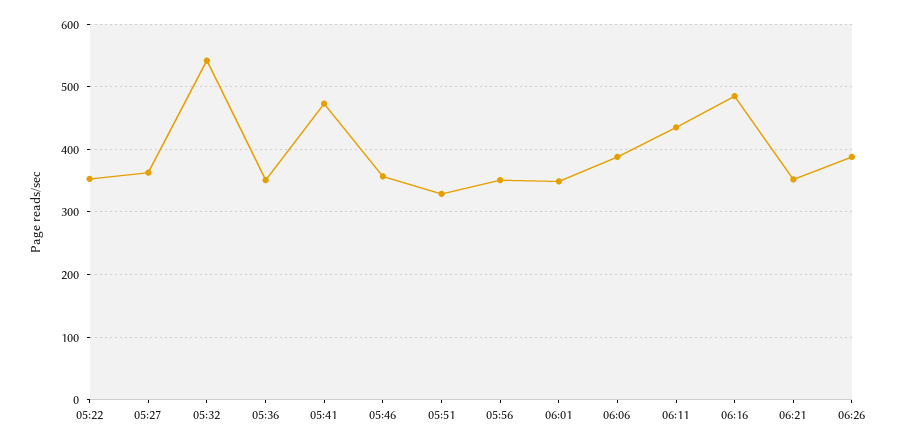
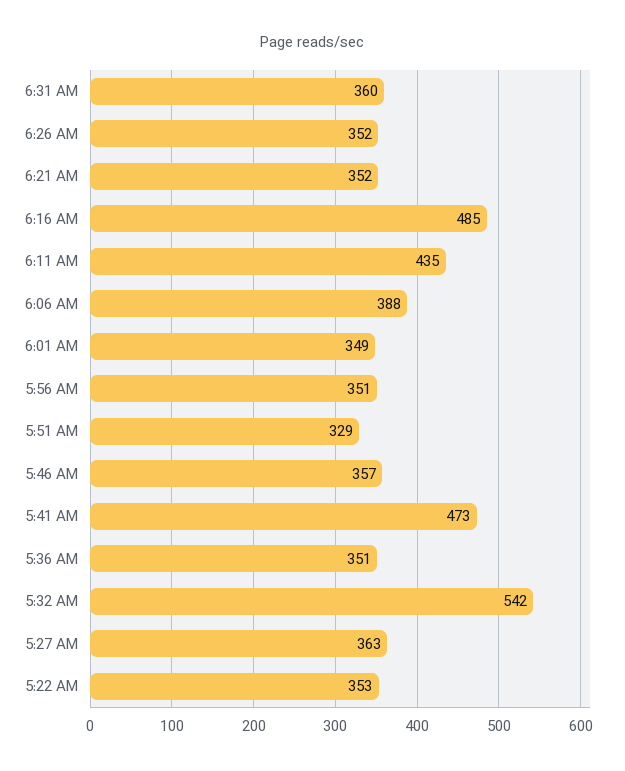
06:26: 390 -> 352
6:31 AM: none -> 360

